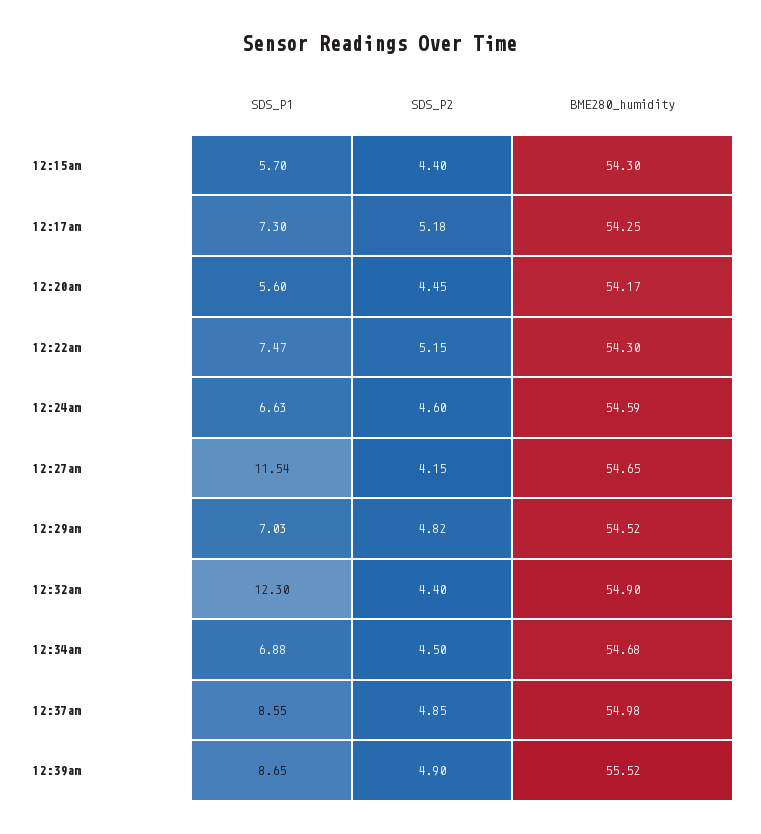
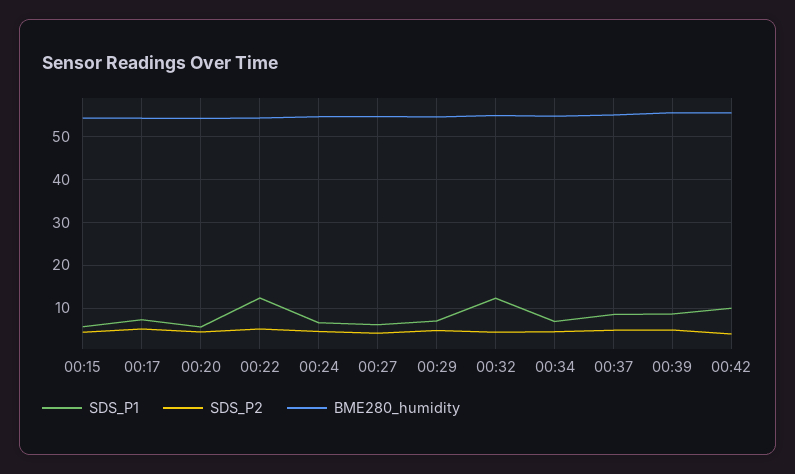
SDS_P1, 12:22am: 7.47 -> 12
SDS_P1, 12:27am: 11.54 -> 6
SDS_P1, 00:42: none -> 10
SDS_P2, 00:42: none -> 4
BME280_humidity, 00:42: none -> 56

